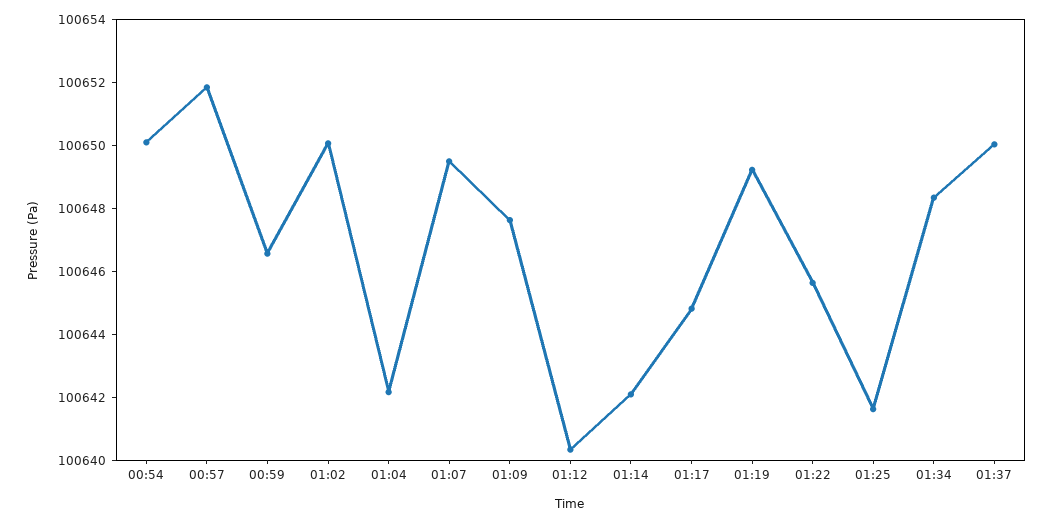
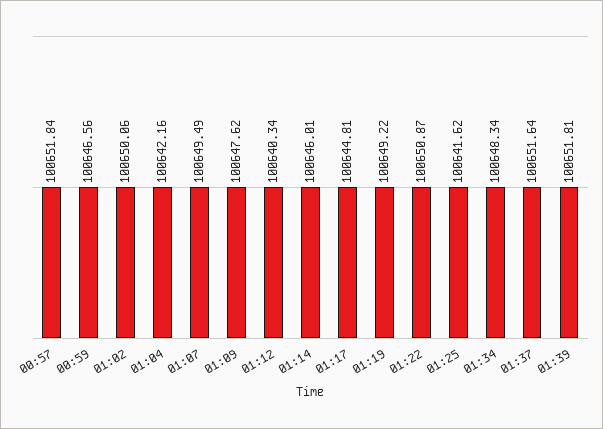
00:54: 100650 -> none
01:14: 100642 -> 100646.01
01:22: 100645.5 -> 100650.87
01:37: 100650 -> 100651.64
01:39: none -> 100651.81

